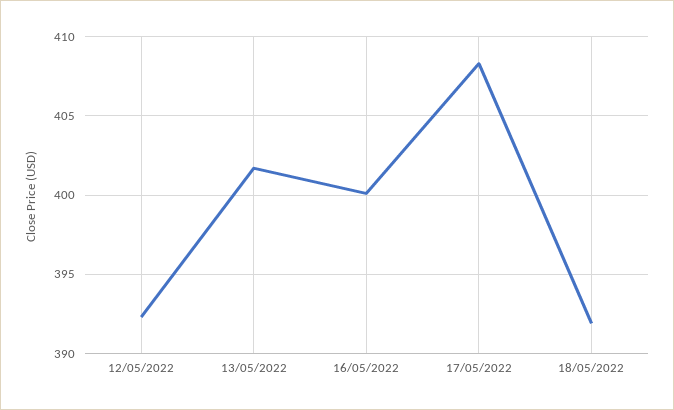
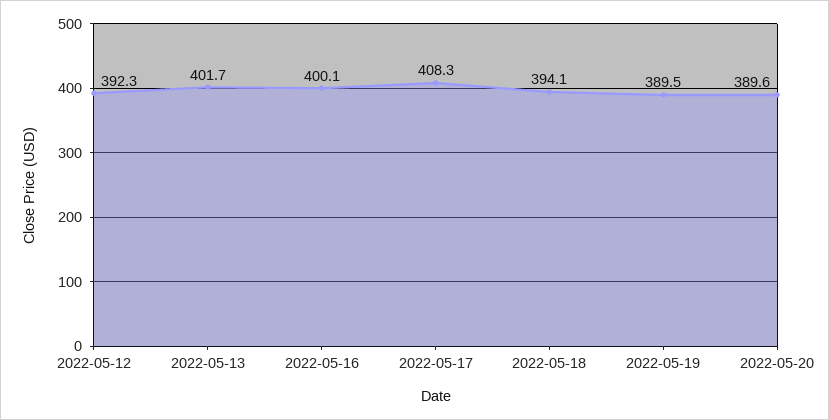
18/05/2022: 392 -> 394.1
2022-05-19: none -> 389.5
2022-05-20: none -> 389.6

